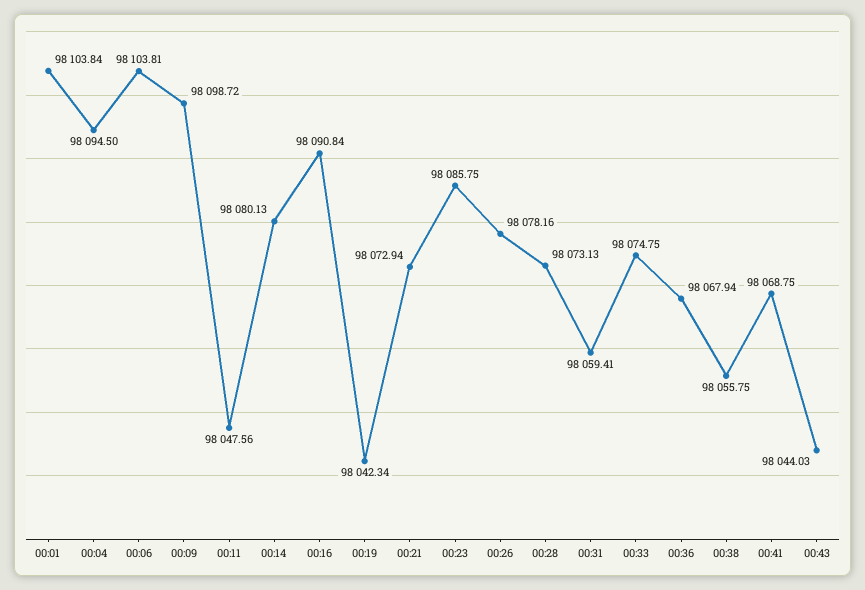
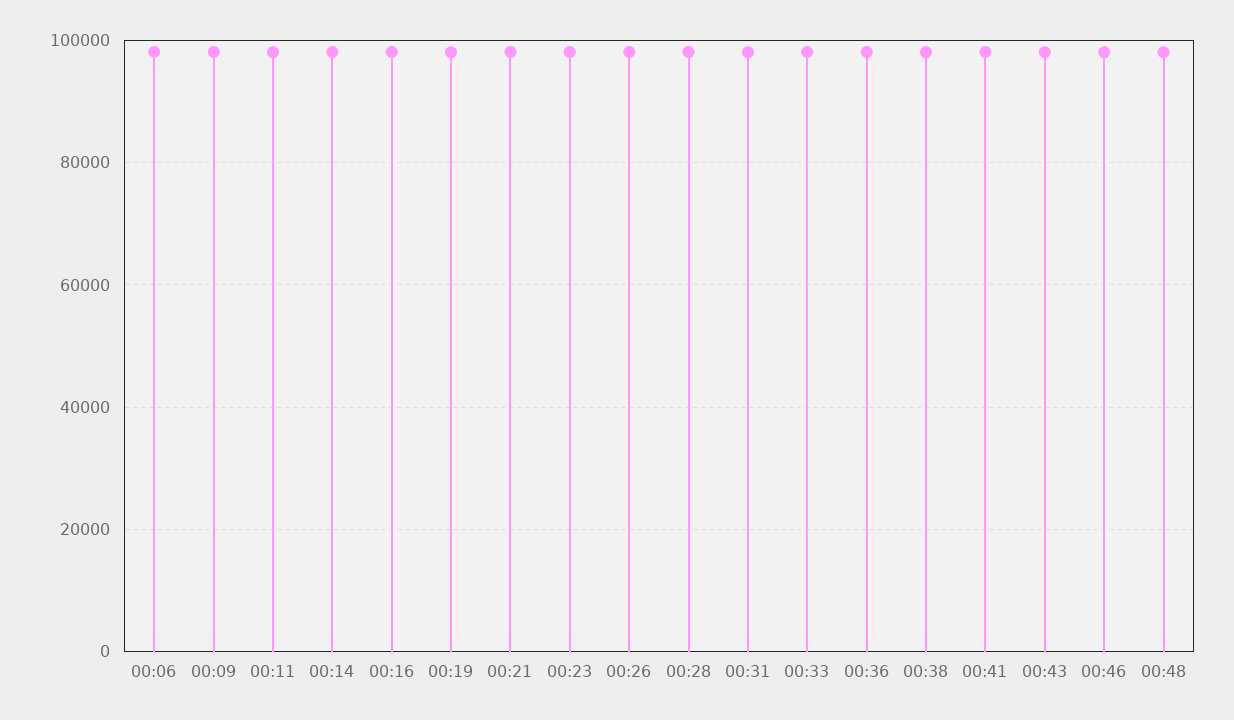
00:01: 98103.84 -> none
00:04: 98094.5 -> none
00:46: none -> 98000
00:48: none -> 98000

